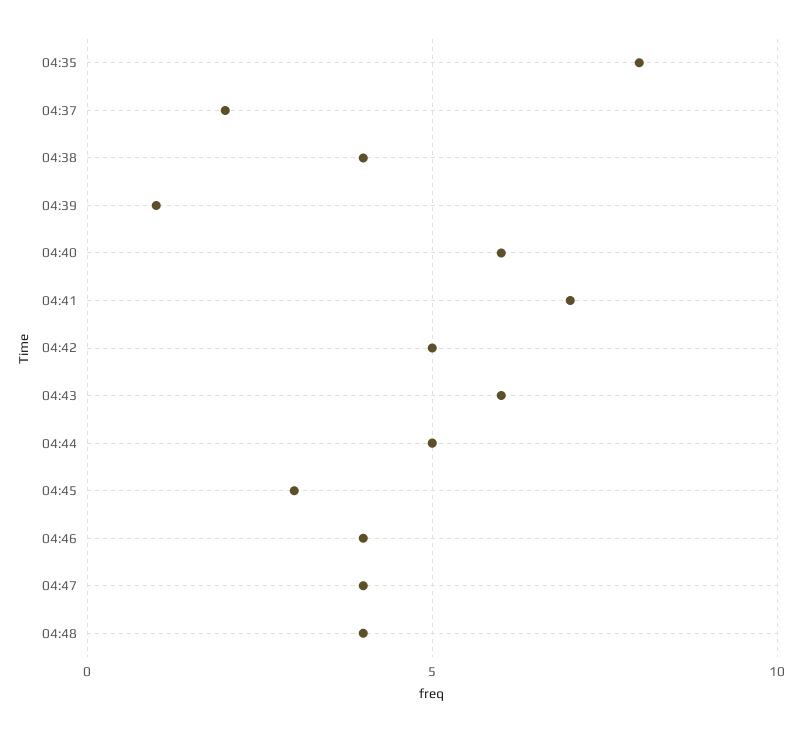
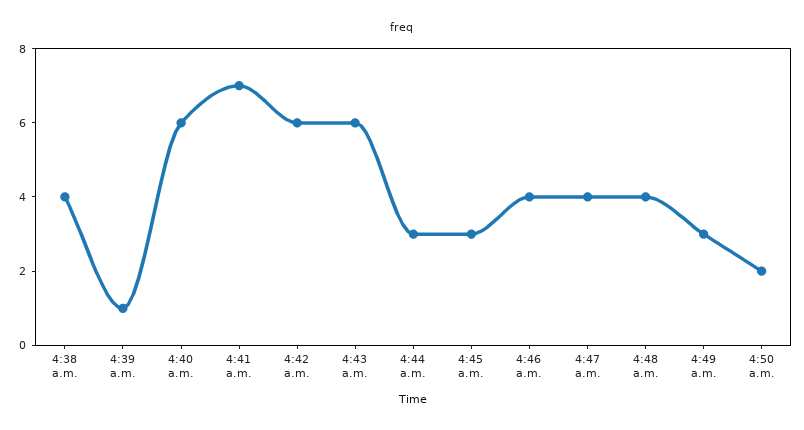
04:35: 8 -> none
04:37: 2 -> none
04:42: 5 -> 6
04:44: 5 -> 3
4:49 a.m.: none -> 3
4:50 a.m.: none -> 2

